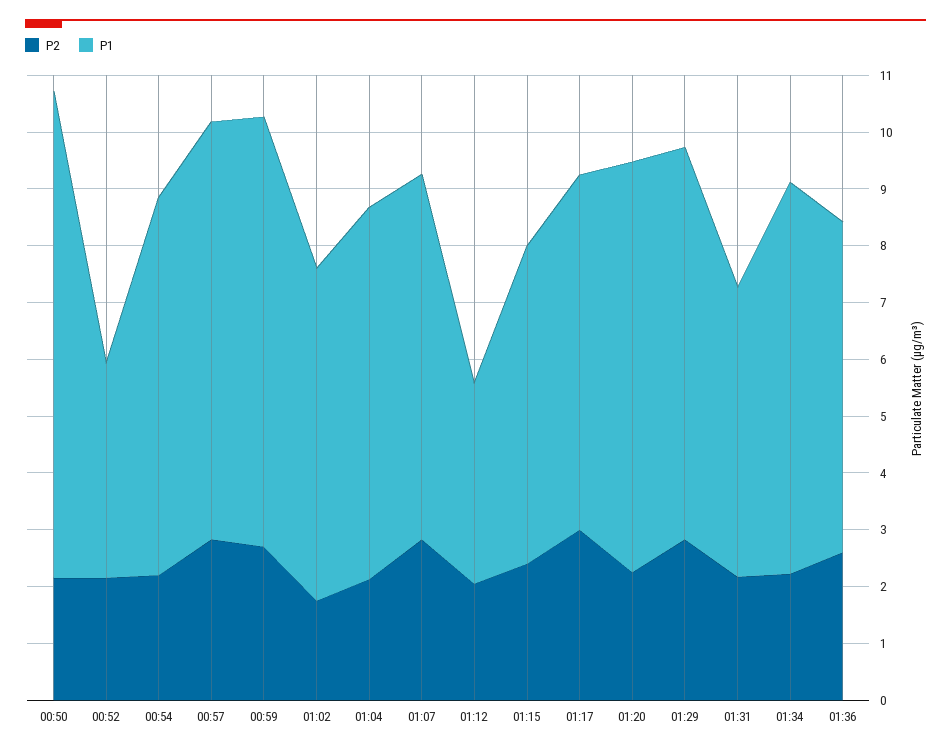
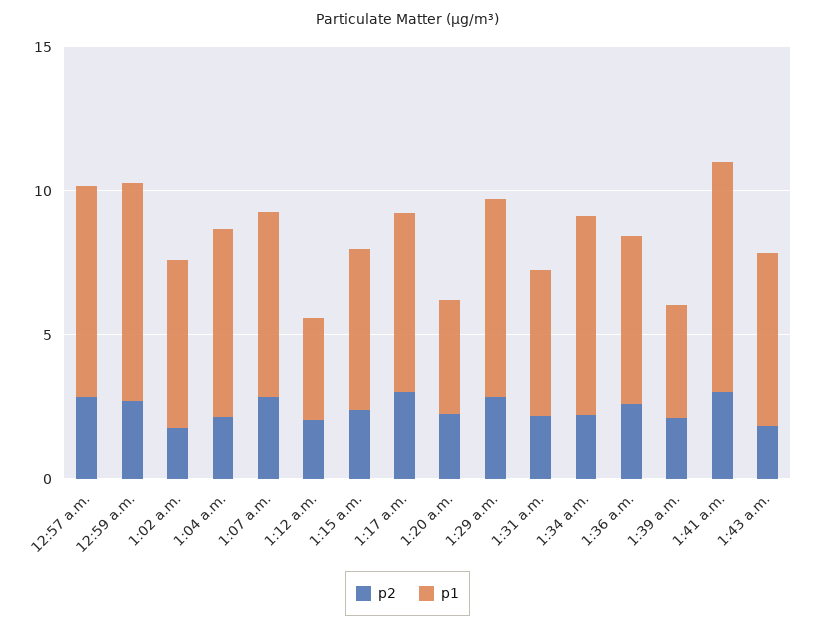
P2, 00:50: 2.2 -> none
P1, 00:50: 8.6 -> none
P2, 00:52: 2.2 -> none
P1, 00:52: 3.8 -> none
P2, 00:54: 2.2 -> none
P1, 00:54: 6.6 -> none
P1, 01:20: 7.2 -> 4
P2, 1:39 a.m.: none -> 2
P1, 1:39 a.m.: none -> 4
P2, 1:41 a.m.: none -> 3
P1, 1:41 a.m.: none -> 8
P2, 1:43 a.m.: none -> 2
P1, 1:43 a.m.: none -> 6

